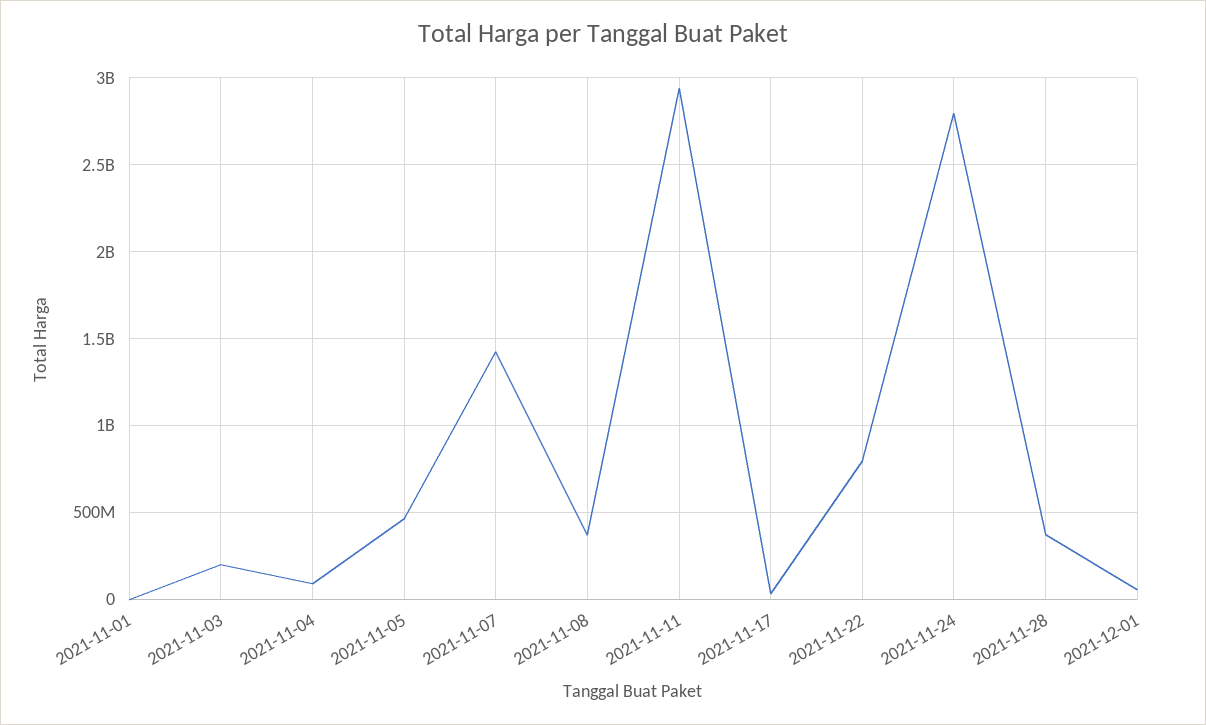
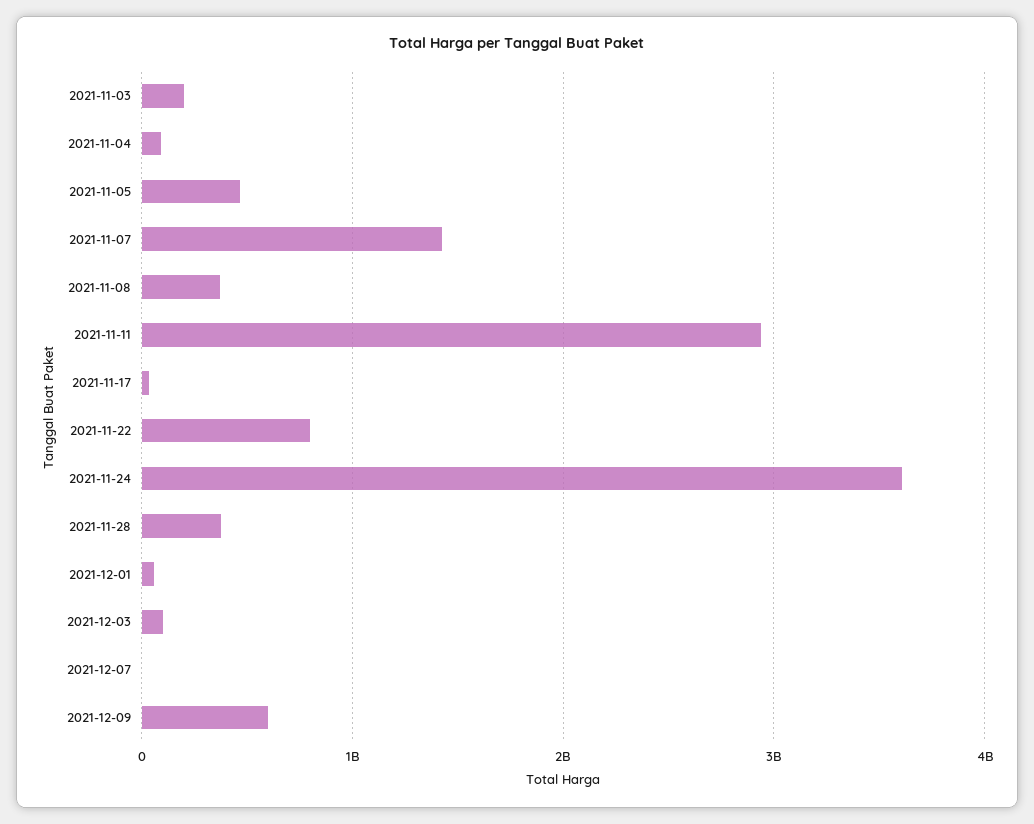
2021-11-01: 0 -> none
2021-11-24: 2800000000 -> 3600000000
2021-12-03: none -> 100000000
2021-12-07: none -> 0
2021-12-09: none -> 600000000

